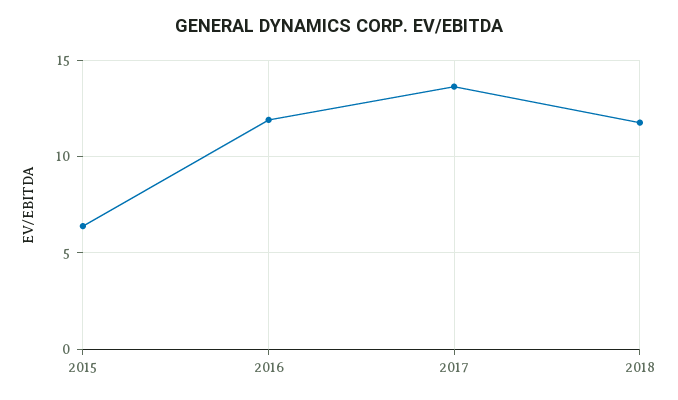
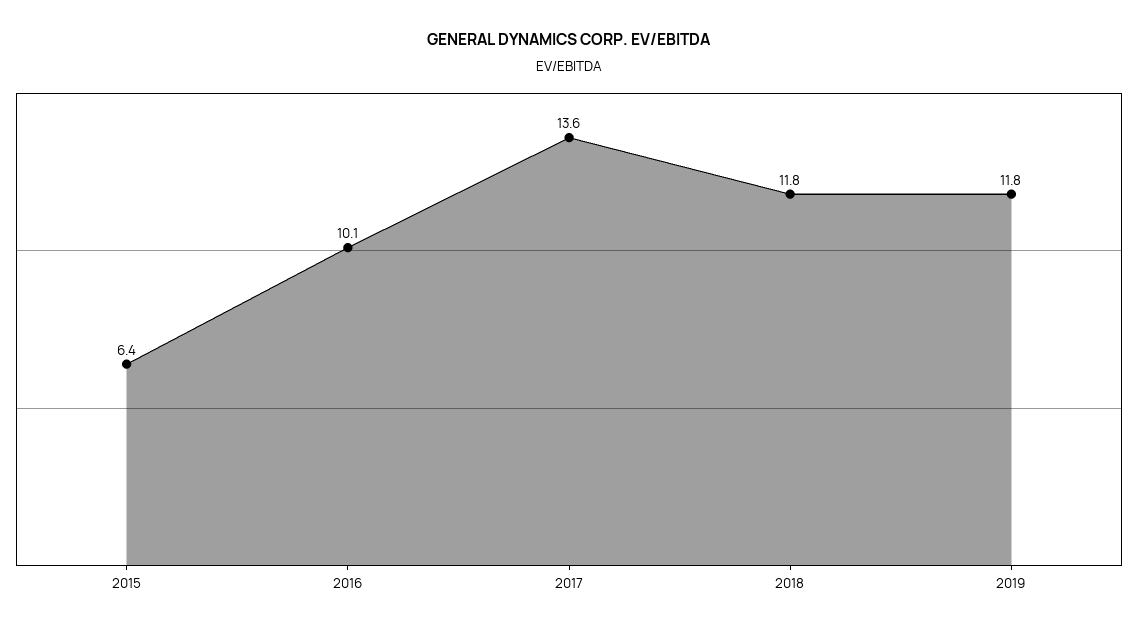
2016: 12 -> 10.1
2019: none -> 11.8

